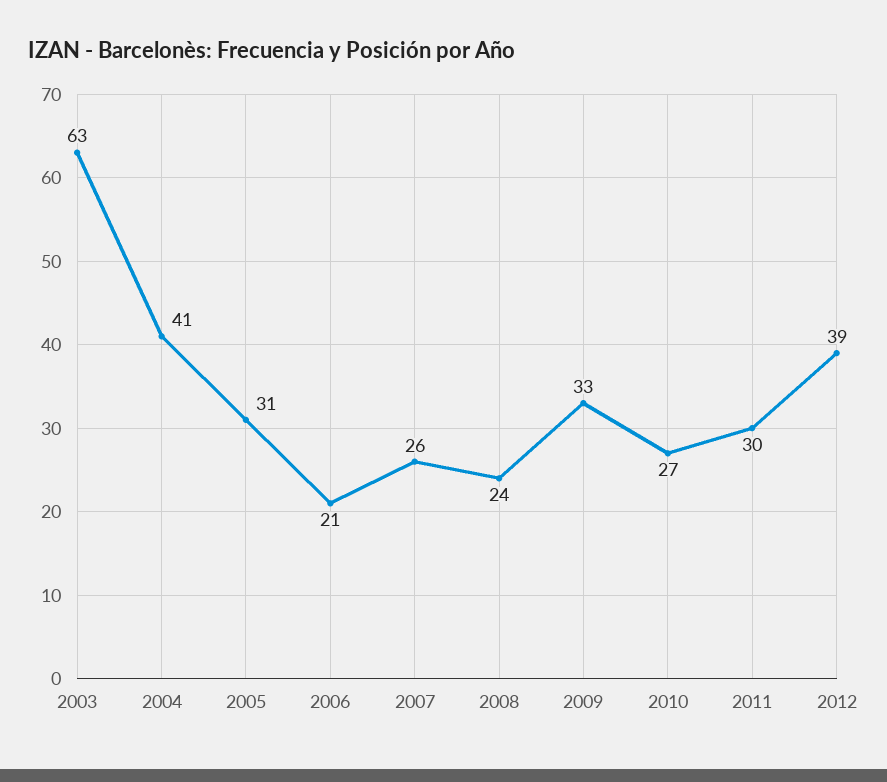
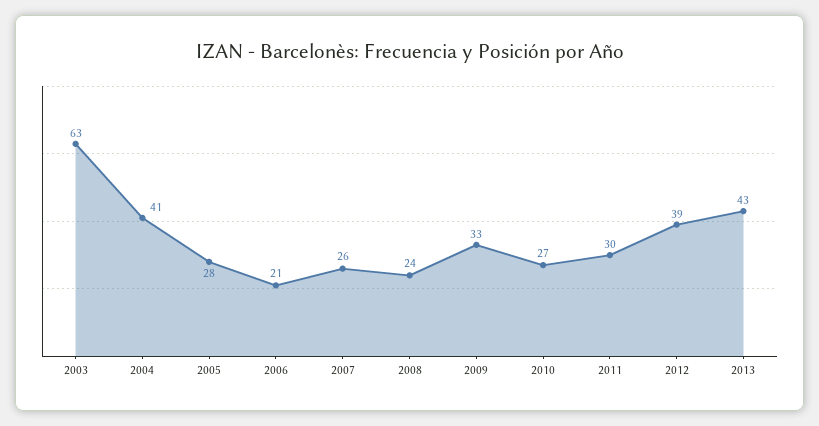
2005: 31 -> 28
2013: none -> 43

